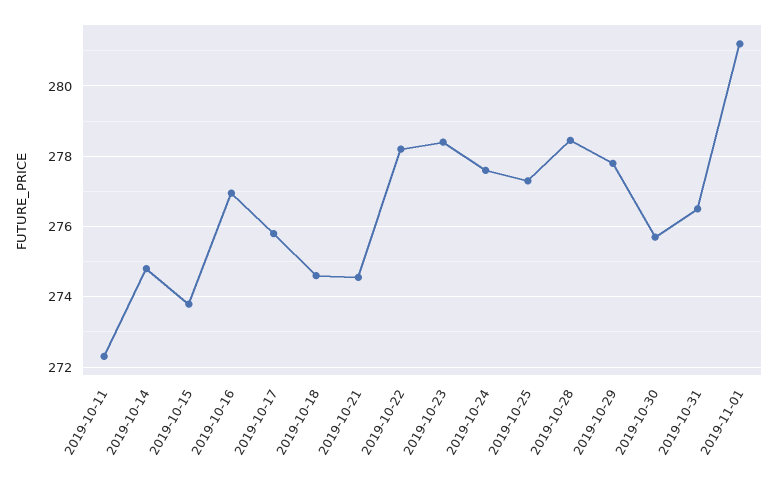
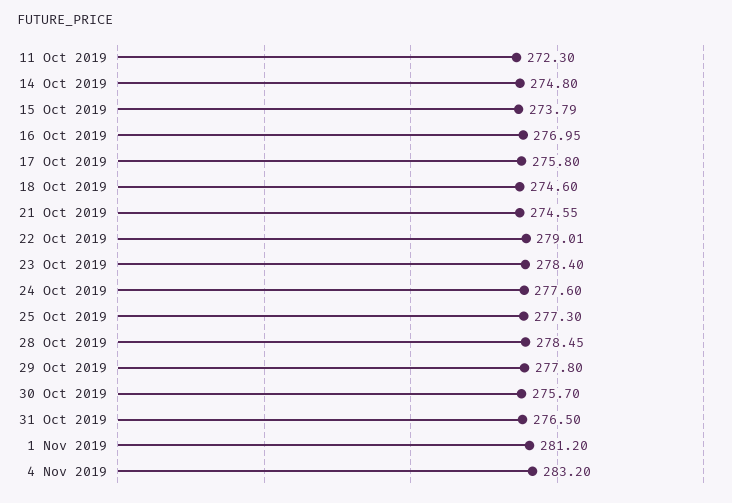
2019-10-22: 278.2 -> 279.01
4 Nov 2019: none -> 283.2

